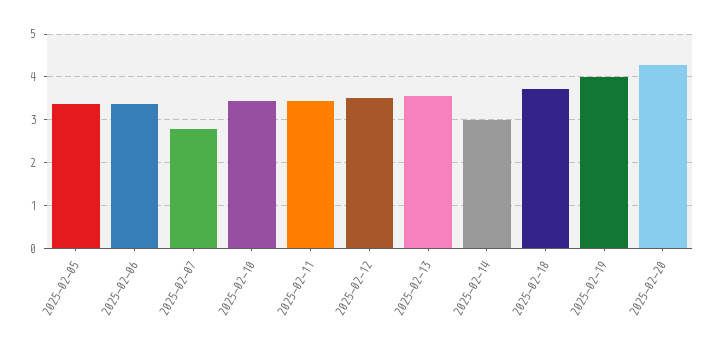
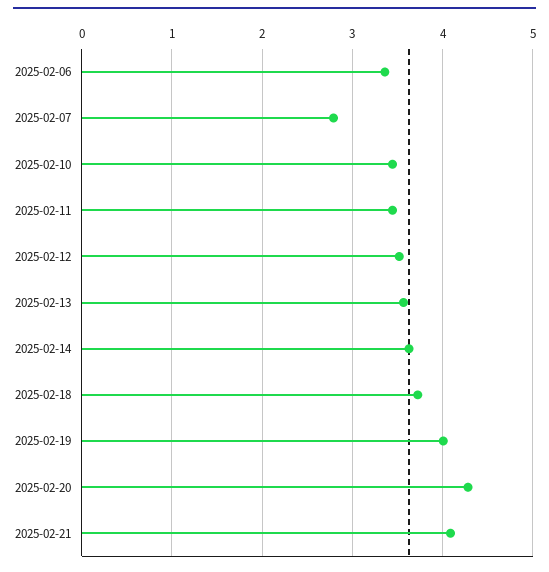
2025-02-05: 3.4 -> none
2025-02-14: 3 -> 3.6
2025-02-21: none -> 4.1

